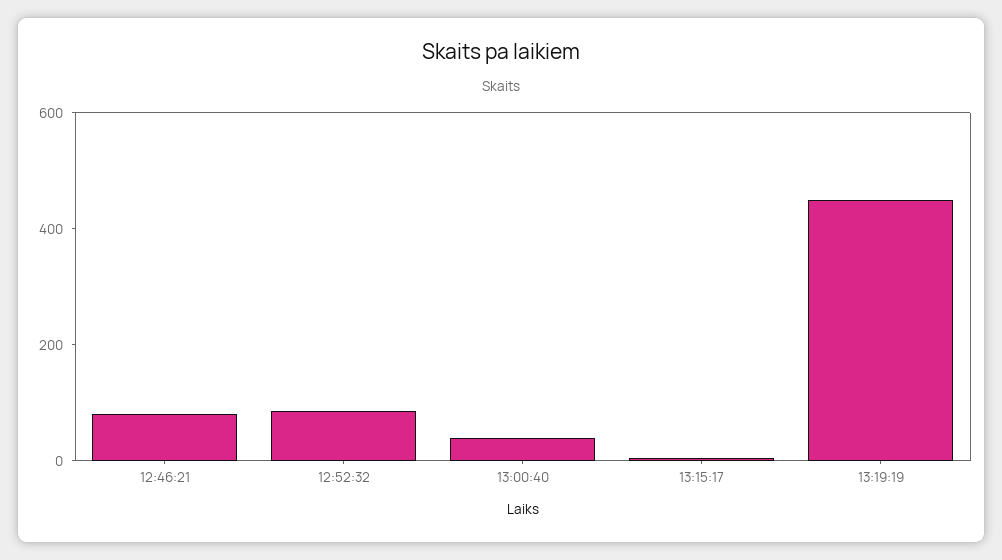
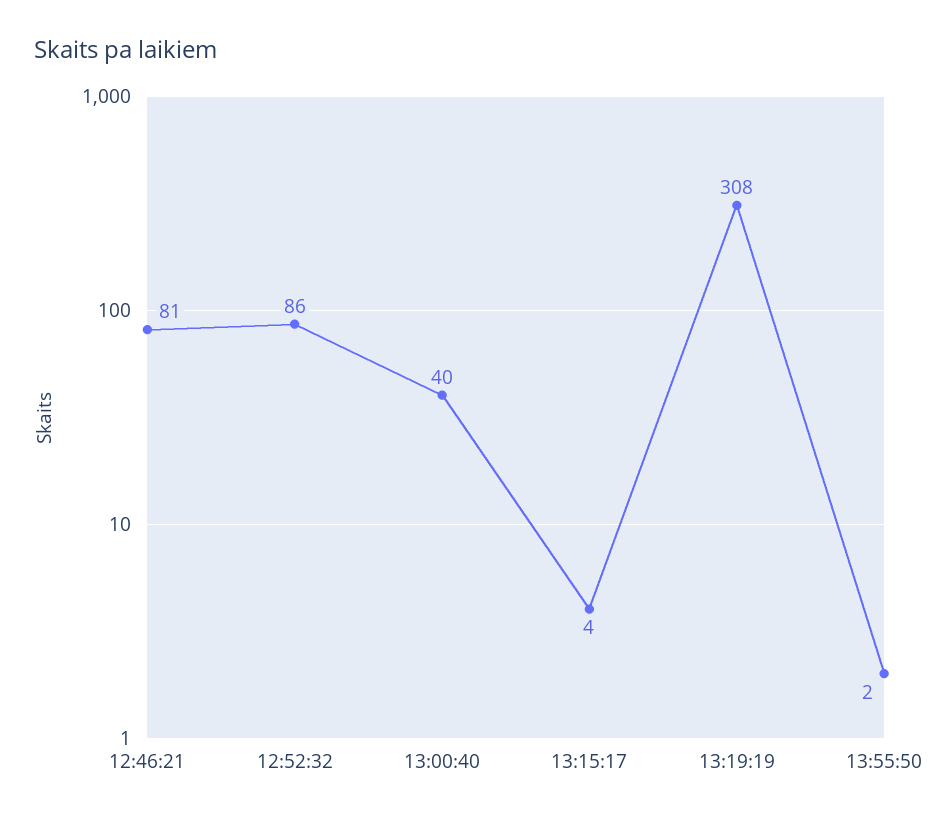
13:19:19: 450 -> 308
13:55:50: none -> 2

